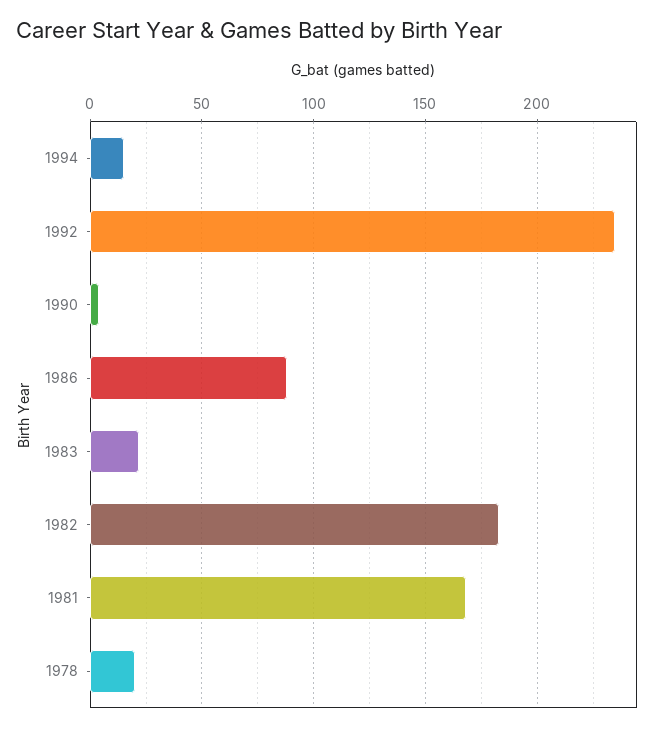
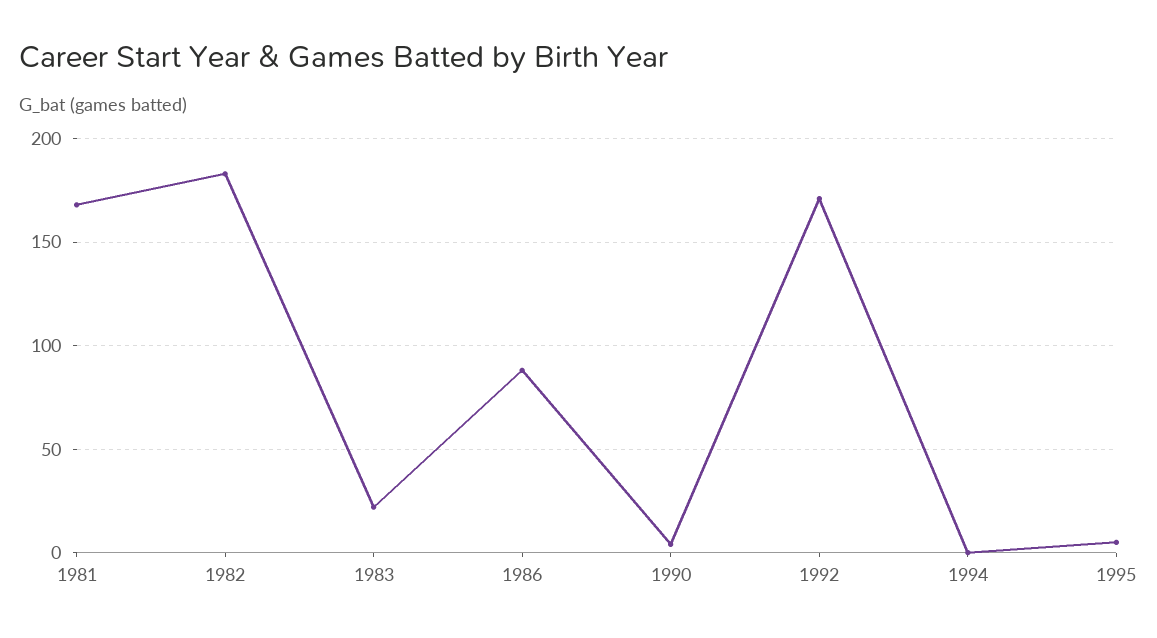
1994: 15 -> 0
1992: 235 -> 170
1978: 20 -> none
1995: none -> 5

